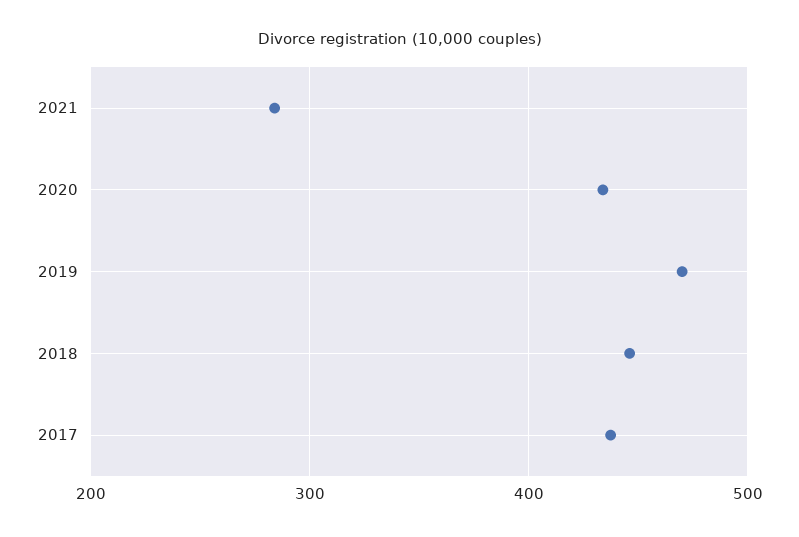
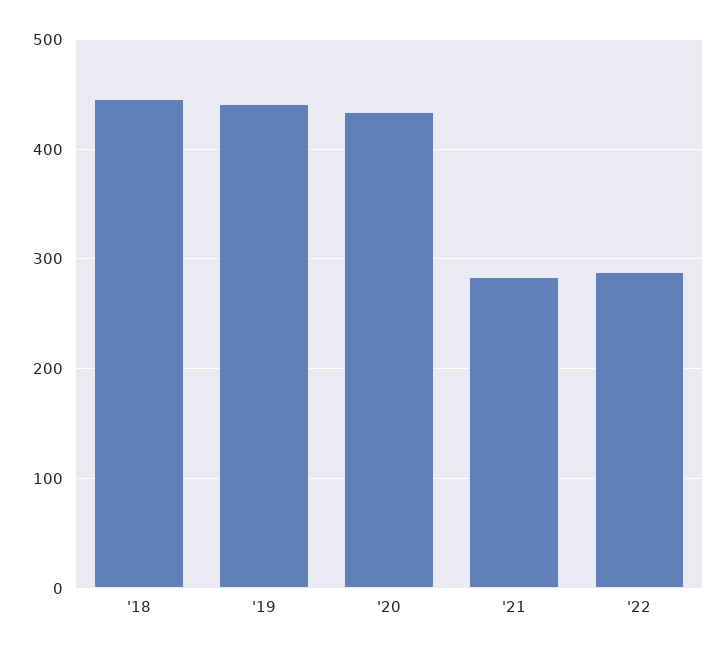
2019: 470 -> 440
2017: 440 -> none
'22: none -> 290

